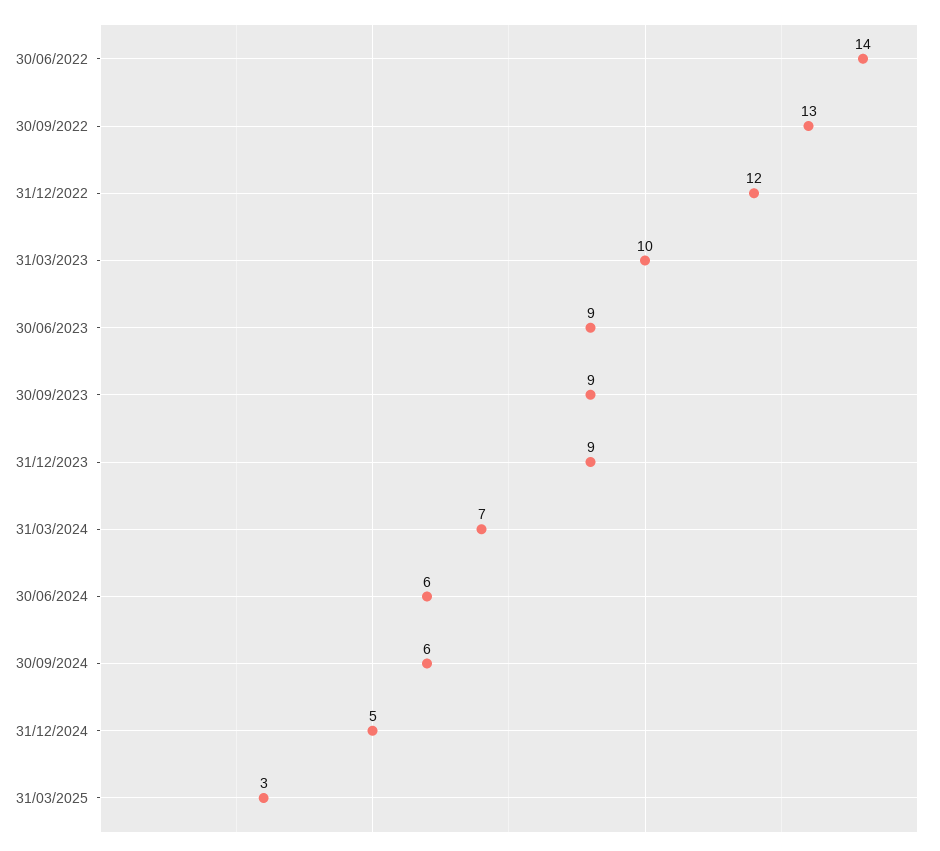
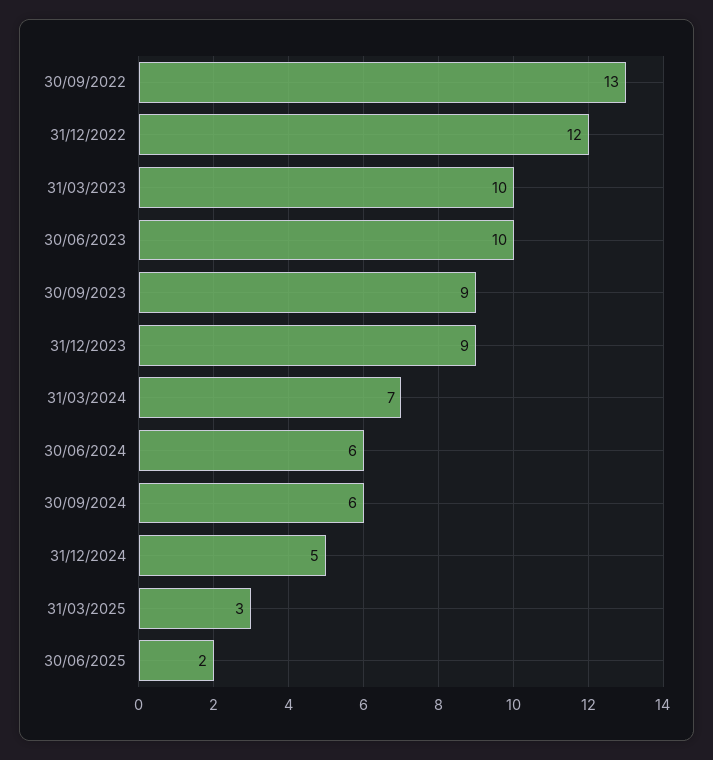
30/06/2022: 14 -> none
30/06/2023: 9 -> 10
30/06/2025: none -> 2

